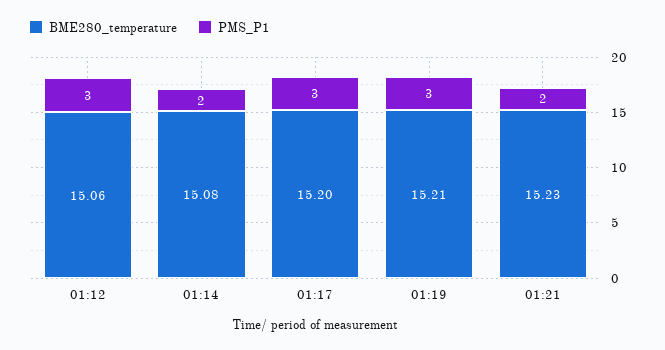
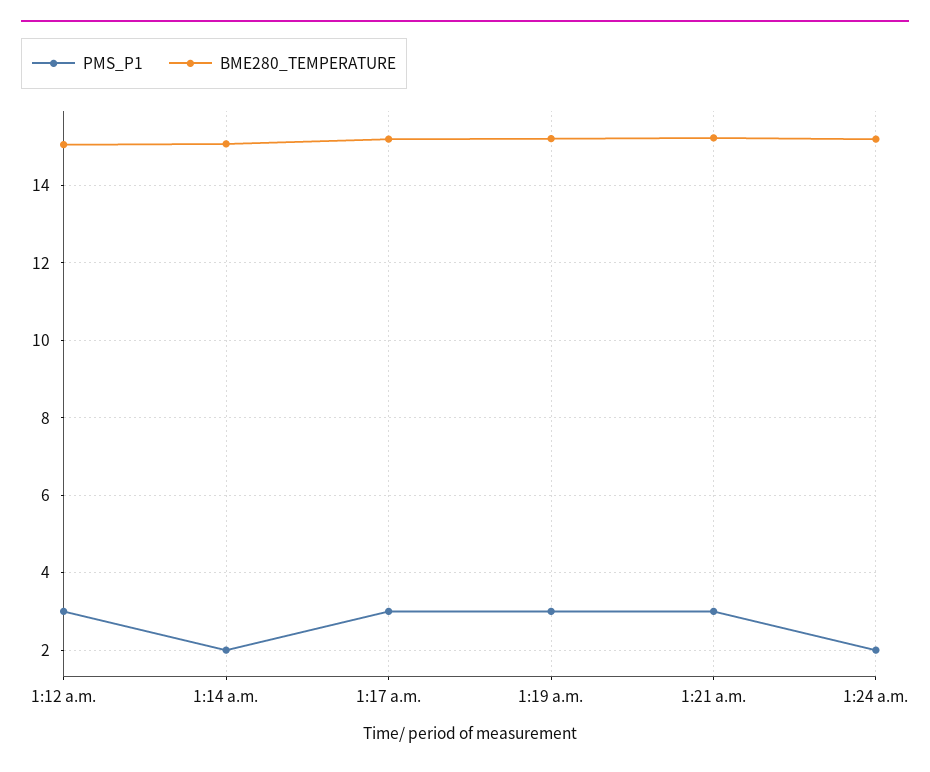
PMS_P1, 01:21: 2 -> 3
PMS_P1, 1:24 a.m.: none -> 2
BME280_temperature, 1:24 a.m.: none -> 15.2

